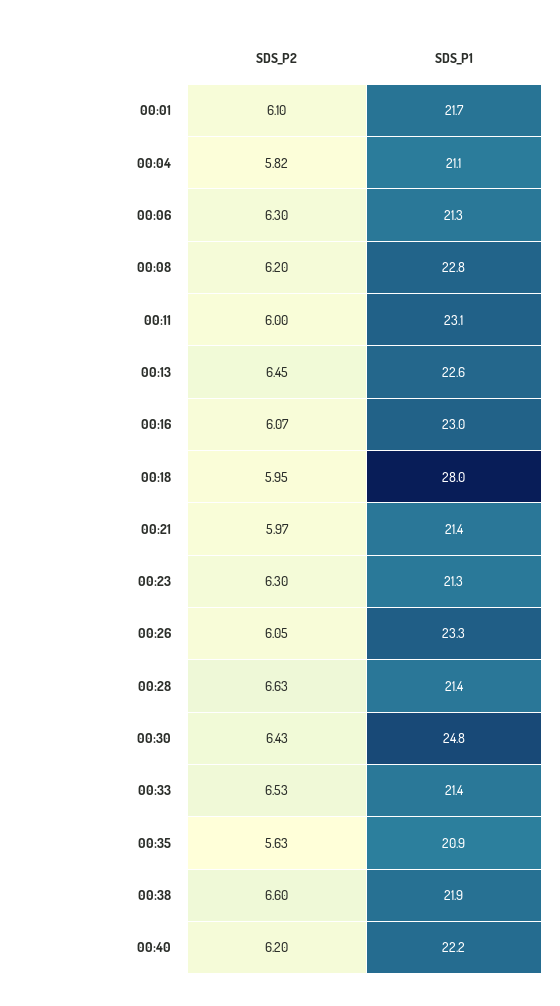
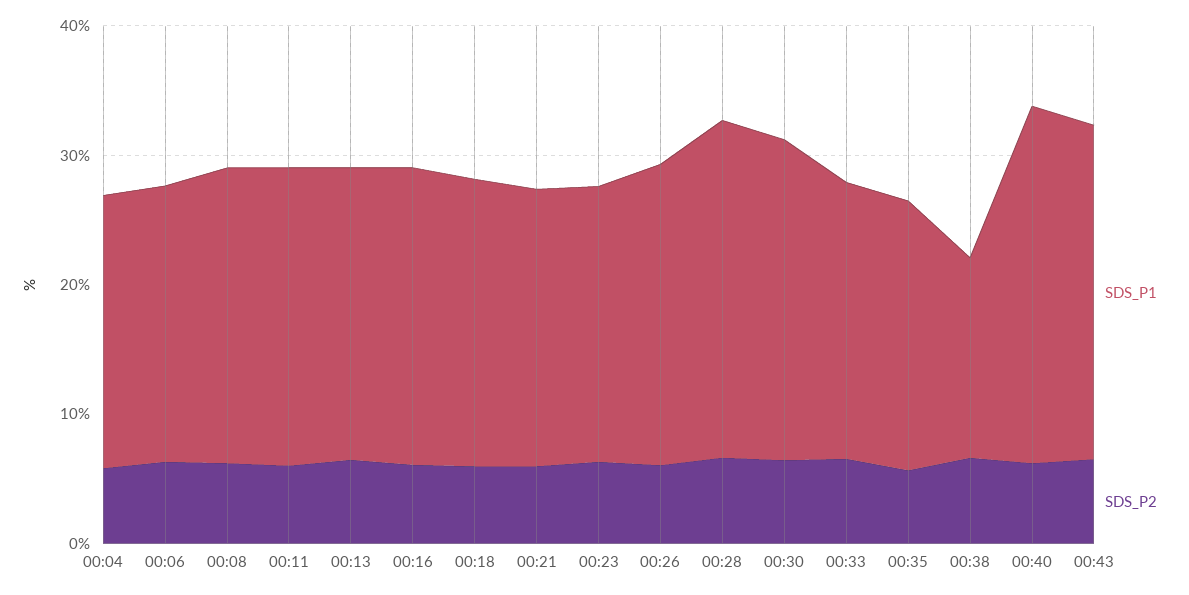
SDS_P2, 00:01: 6.1 -> none
SDS_P1, 00:01: 21.7 -> none
SDS_P1, 00:18: 28 -> 22
SDS_P1, 00:28: 21.4 -> 26
SDS_P1, 00:38: 21.9 -> 16
SDS_P1, 00:40: 22.2 -> 28
SDS_P1, 00:43: none -> 26
SDS_P2, 00:43: none -> 6

